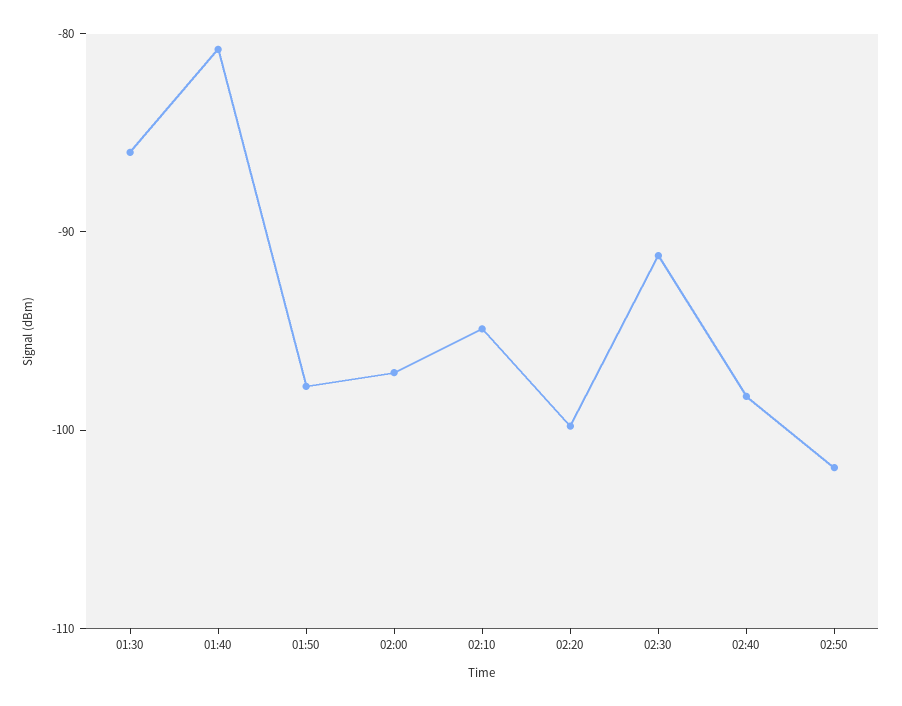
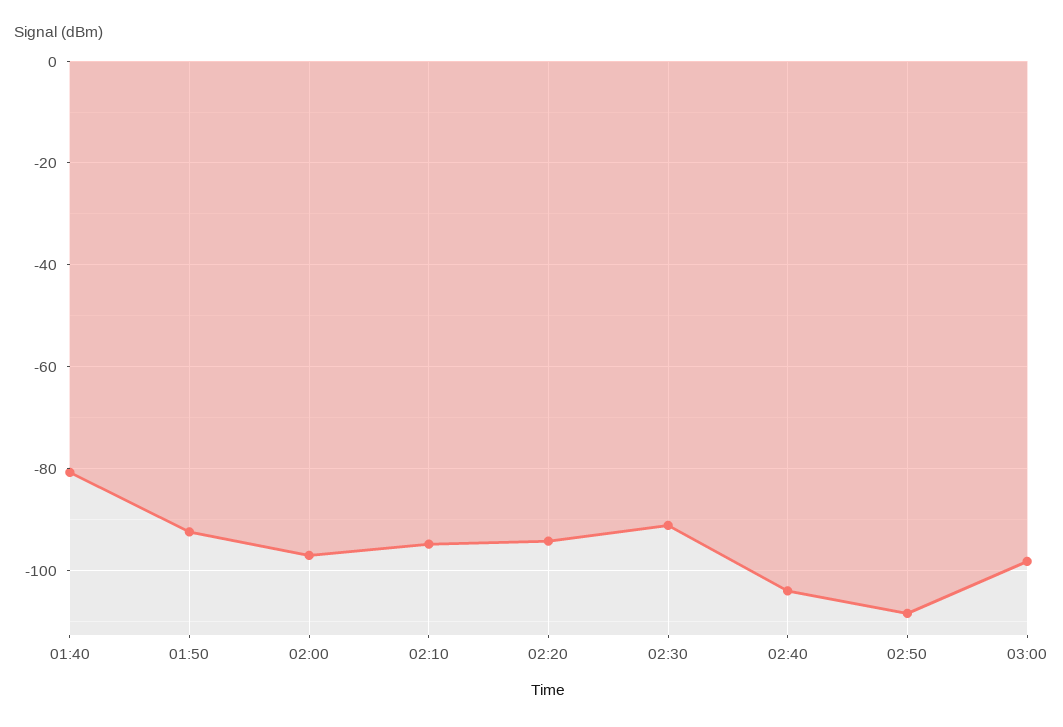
01:30: -86 -> none
01:50: -98 -> -92
02:20: -100 -> -94
02:40: -98 -> -104
02:50: -102 -> -108
03:00: none -> -98

